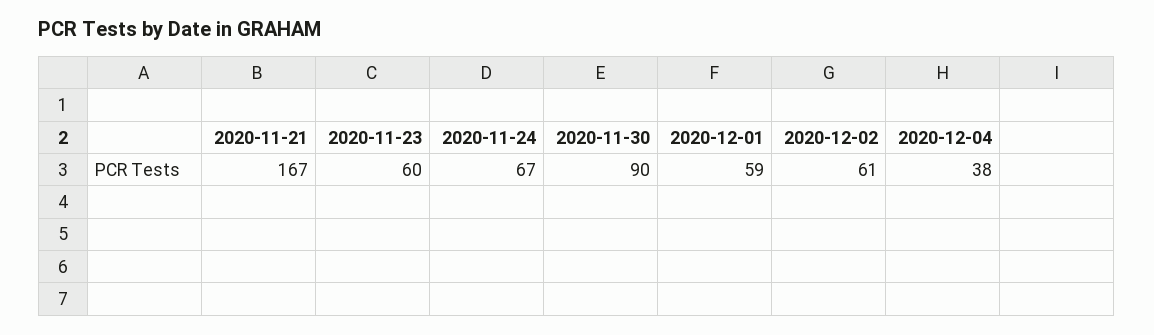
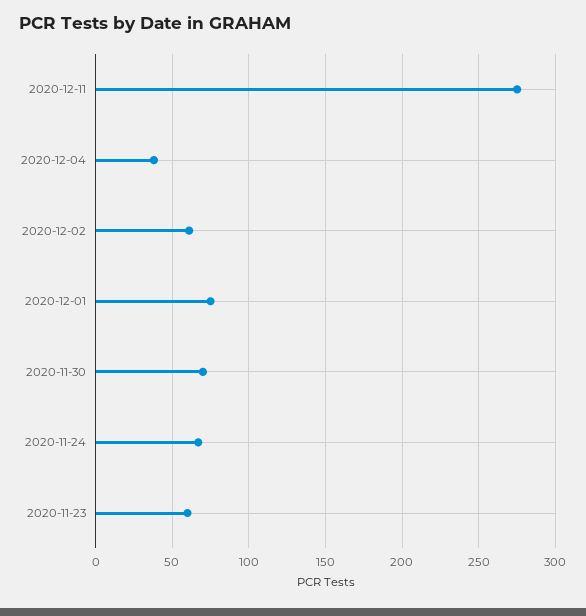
2020-11-21: 167 -> none
2020-11-30: 90 -> 70
2020-12-01: 59 -> 75
2020-12-11: none -> 275

